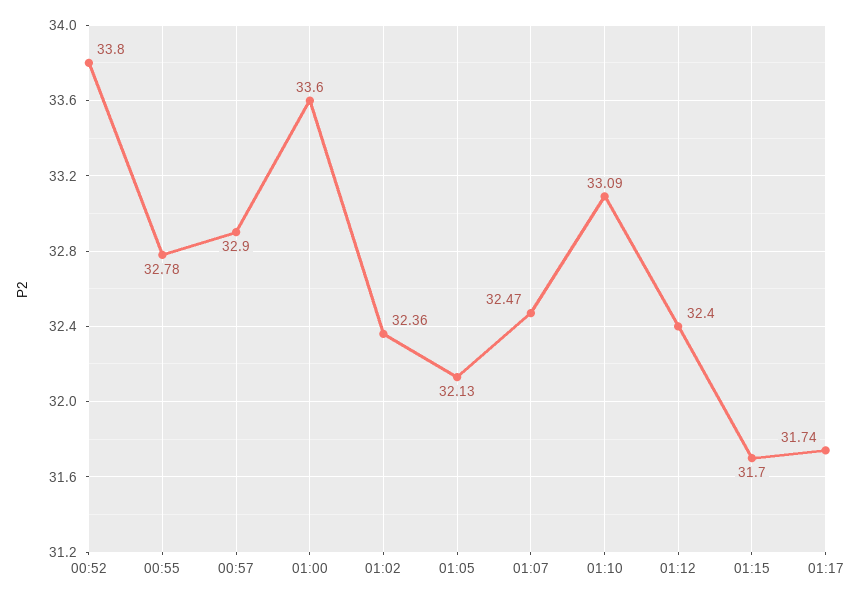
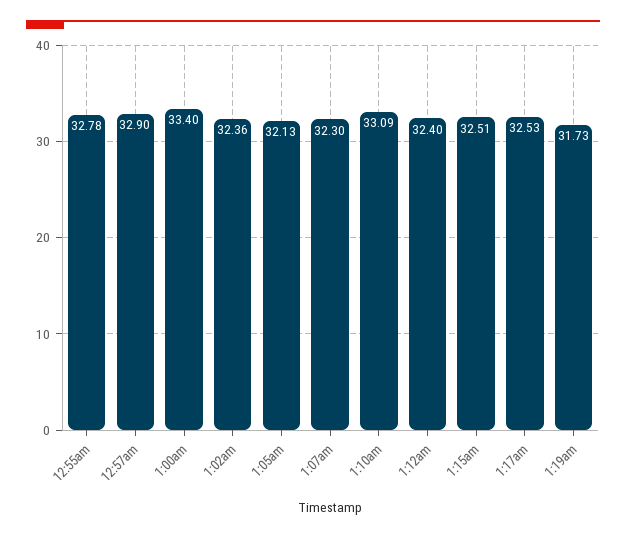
00:52: 33.8 -> none
01:00: 33.6 -> 33.4
01:07: 32.47 -> 32.3
01:15: 31.7 -> 32.51
01:17: 31.74 -> 32.53
1:19am: none -> 31.73

